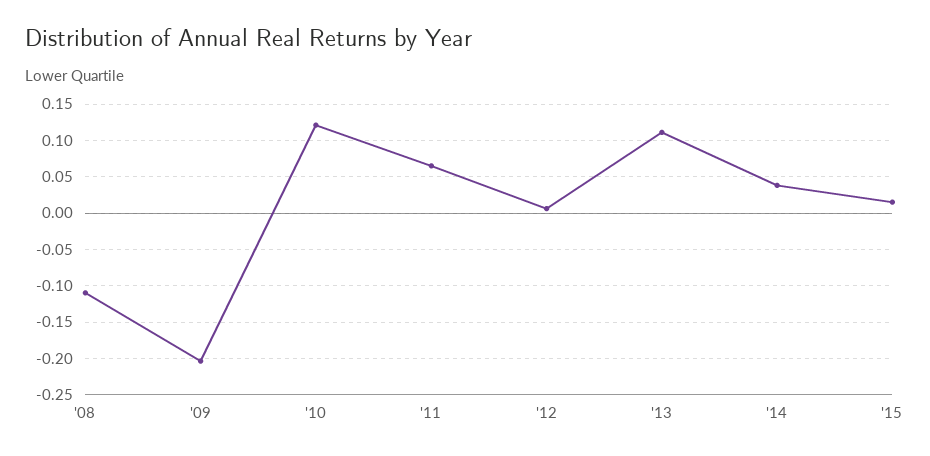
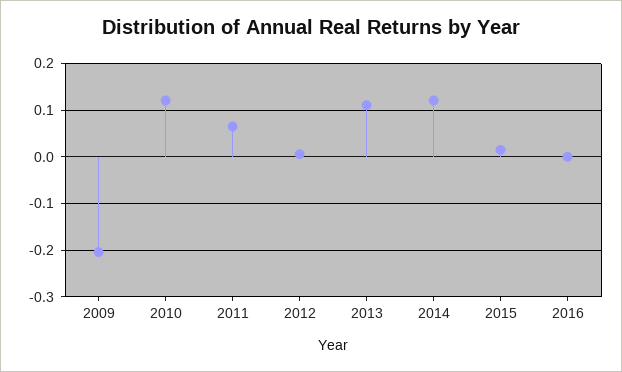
'08: -0.11 -> none
'14: 0.04 -> 0.12
2016: none -> 0

